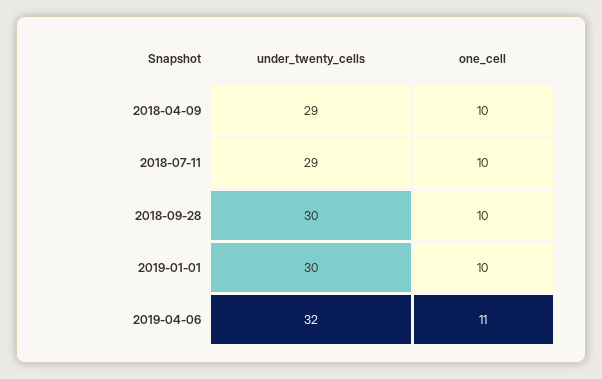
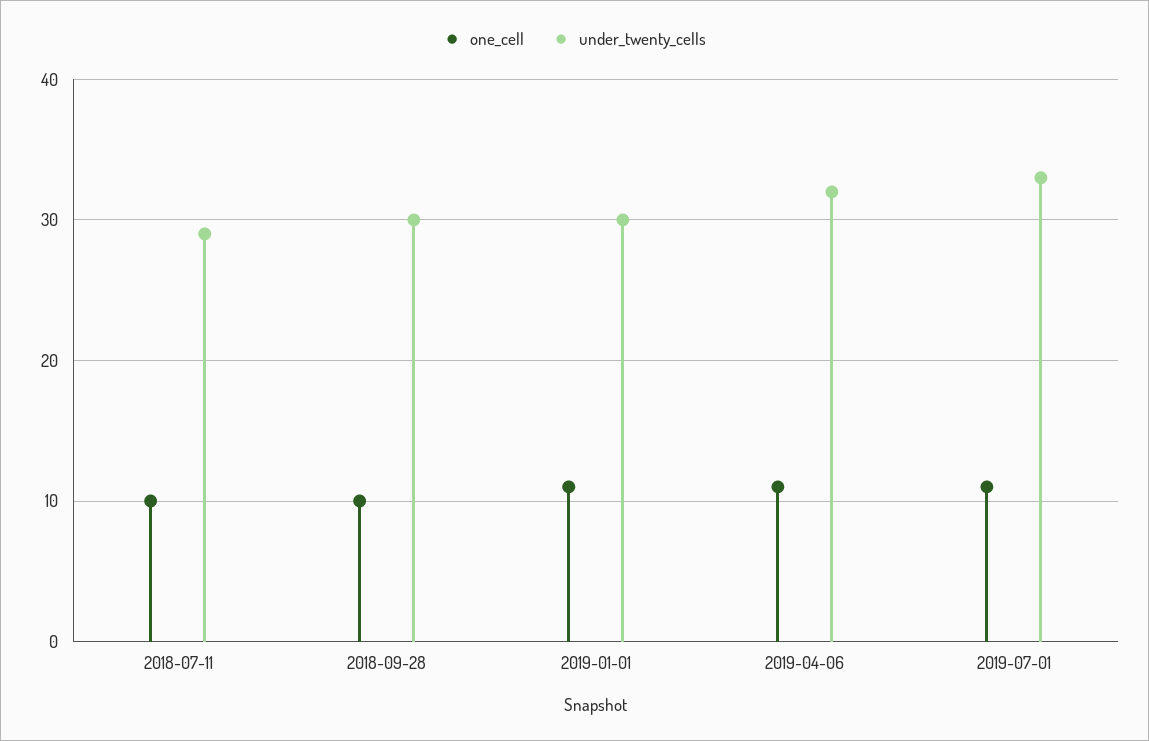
under_twenty_cells, 2018-04-09: 29 -> none
one_cell, 2018-04-09: 10 -> none
one_cell, 2019-01-01: 10 -> 11
one_cell, 2019-07-01: none -> 11
under_twenty_cells, 2019-07-01: none -> 33

